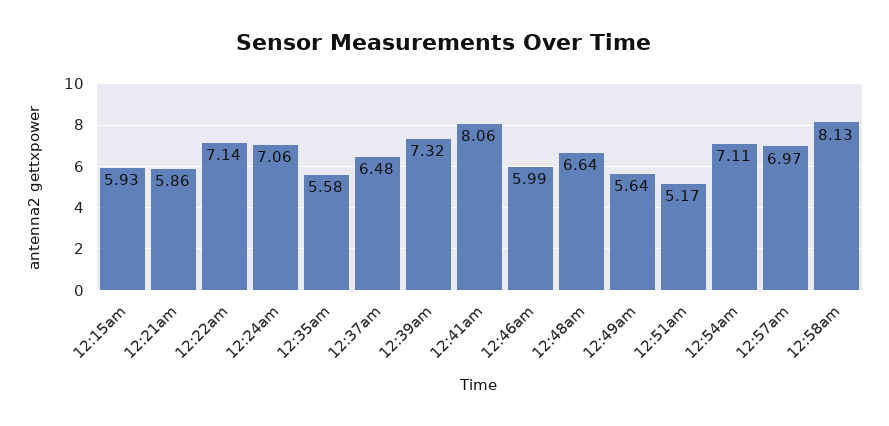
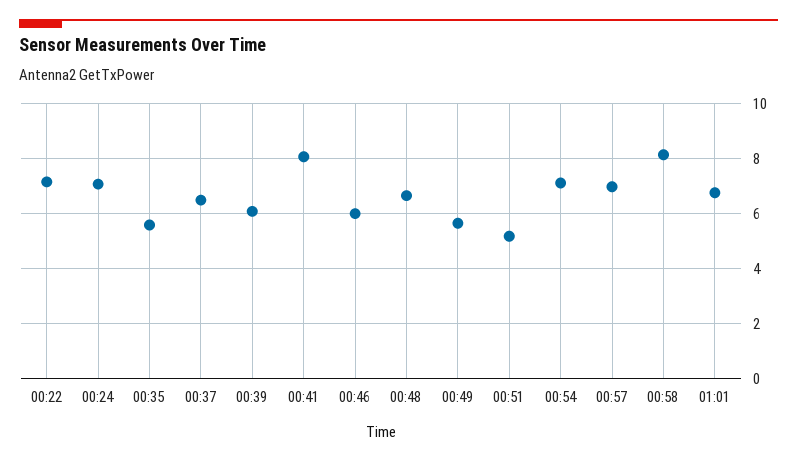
12:15am: 5.93 -> none
12:21am: 5.86 -> none
12:39am: 7.32 -> 6
01:01: none -> 6.75

